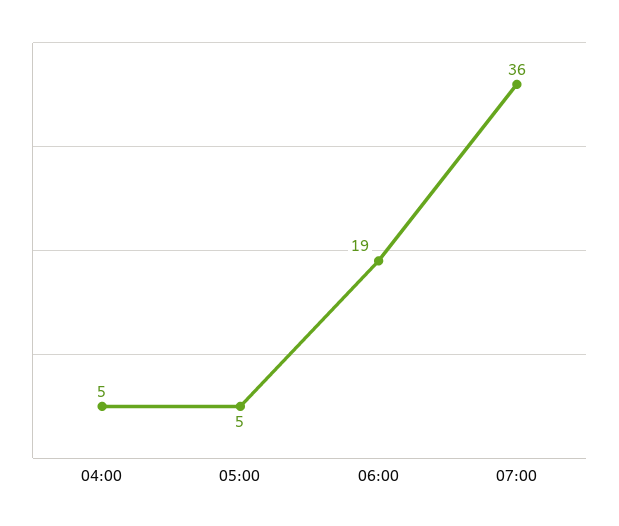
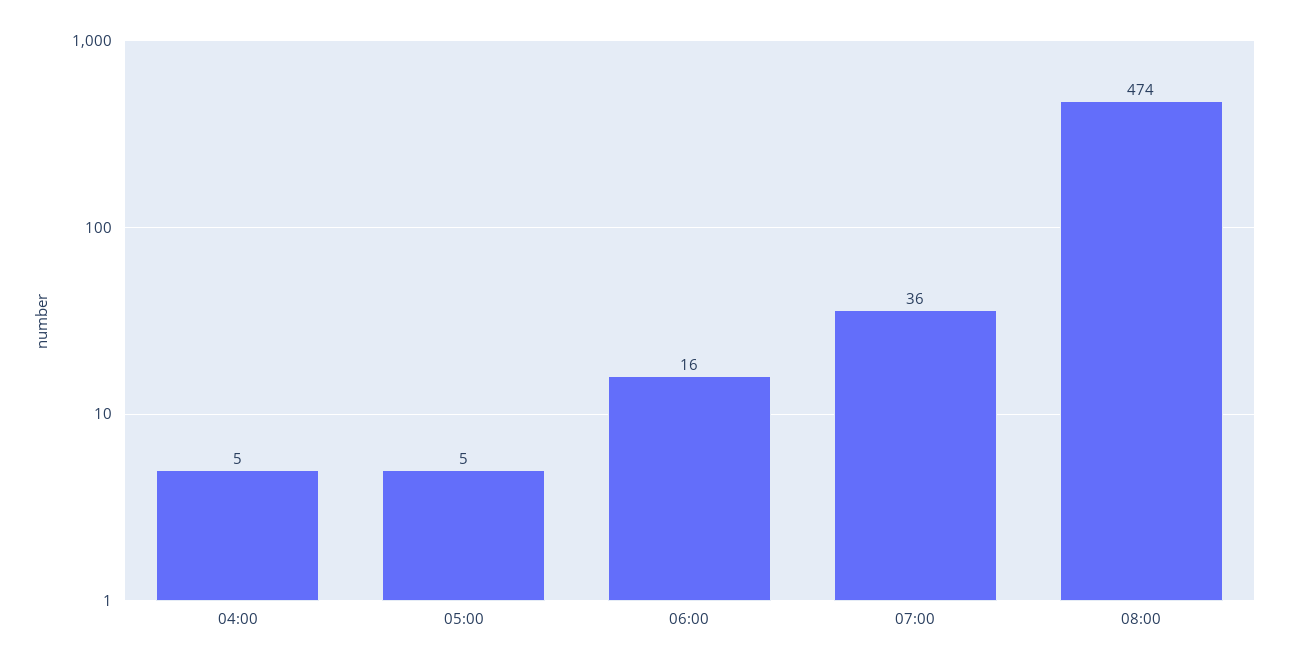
06:00: 19 -> 16
08:00: none -> 474

